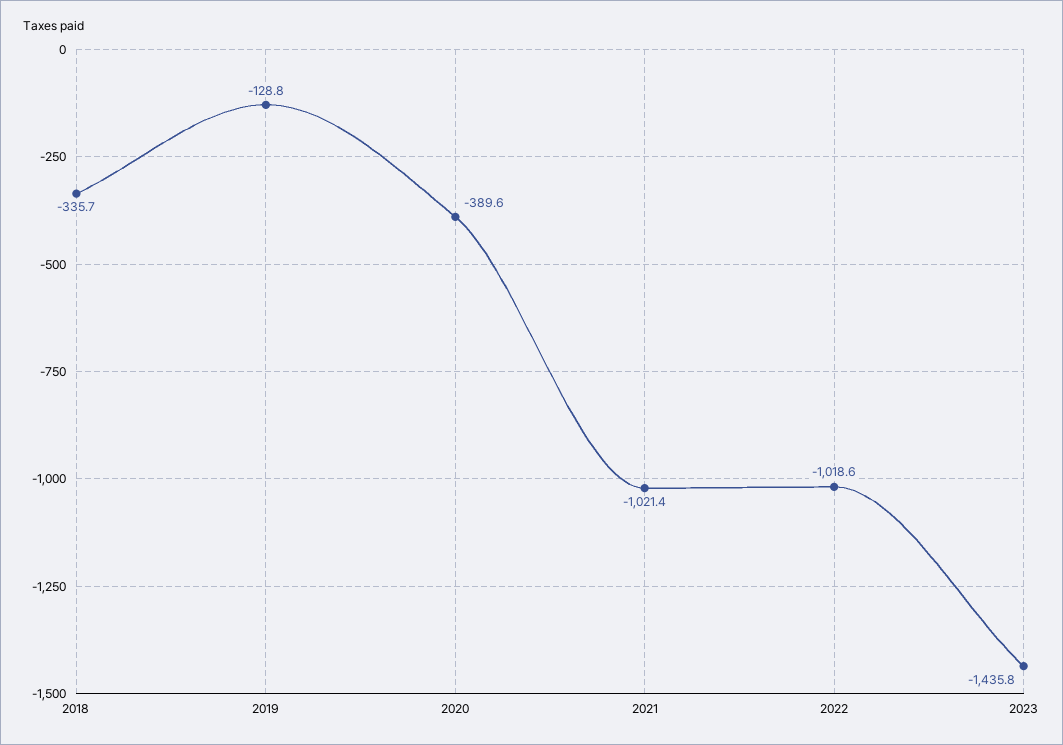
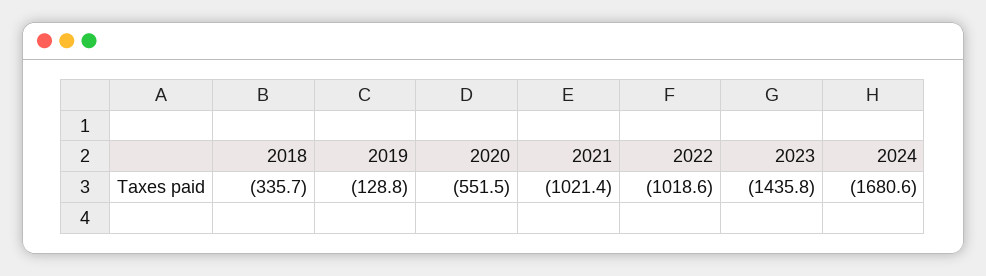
2020: -389.6 -> -551.5
2024: none -> -1680.6

